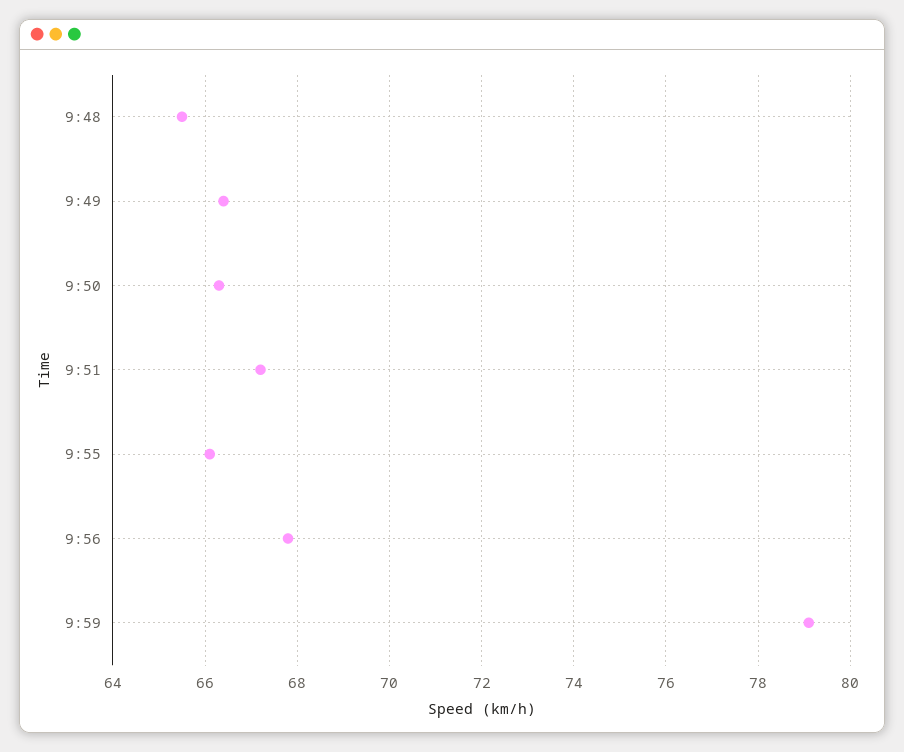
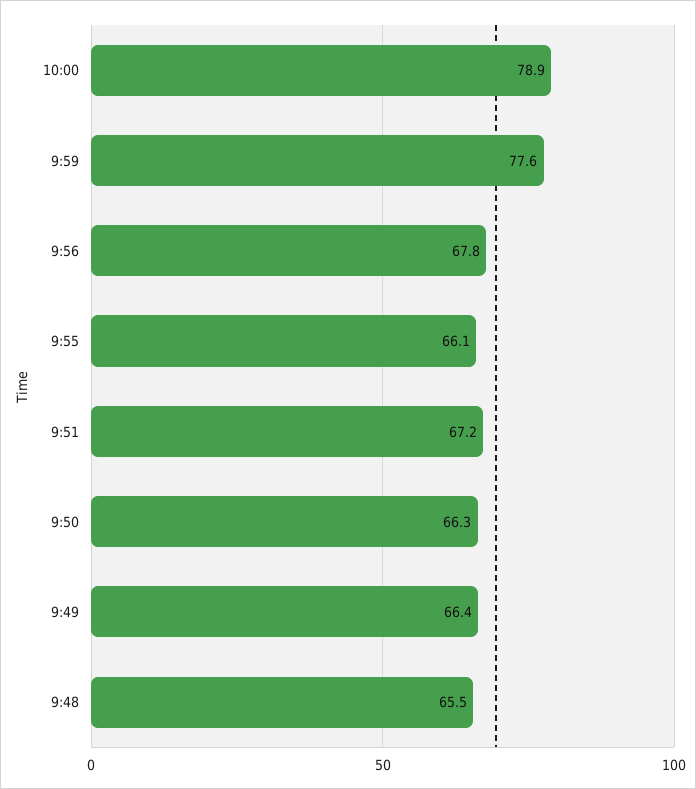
9:59: 79 -> 77.6
10:00: none -> 78.9

